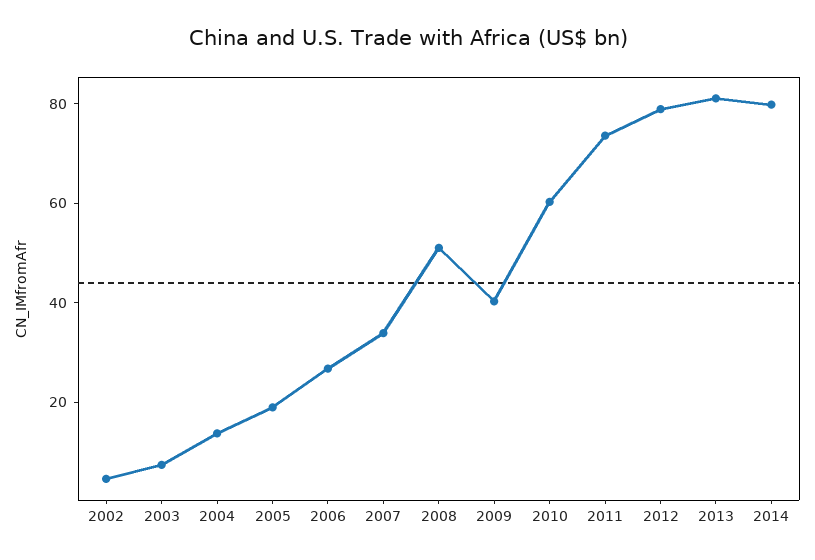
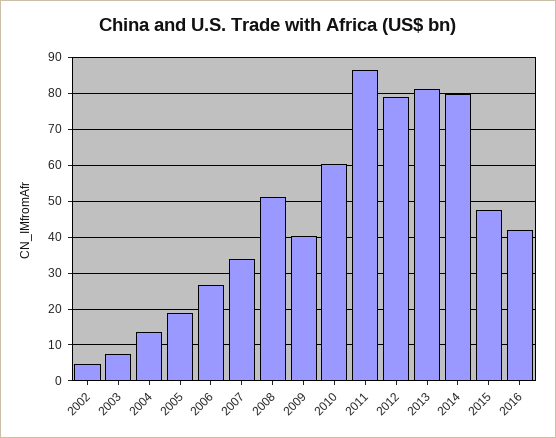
2011: 75 -> 86
2015: none -> 48
2016: none -> 42

